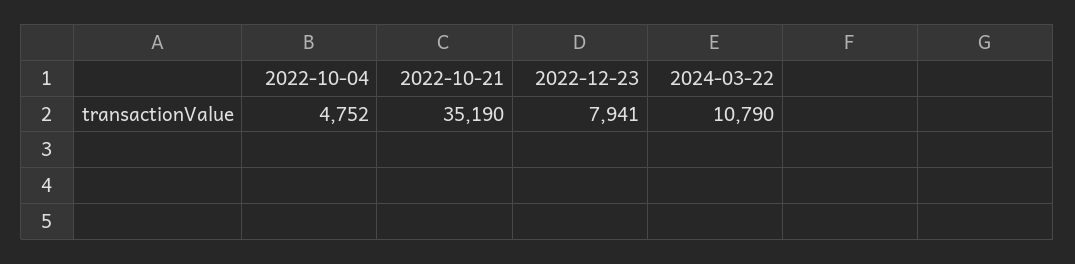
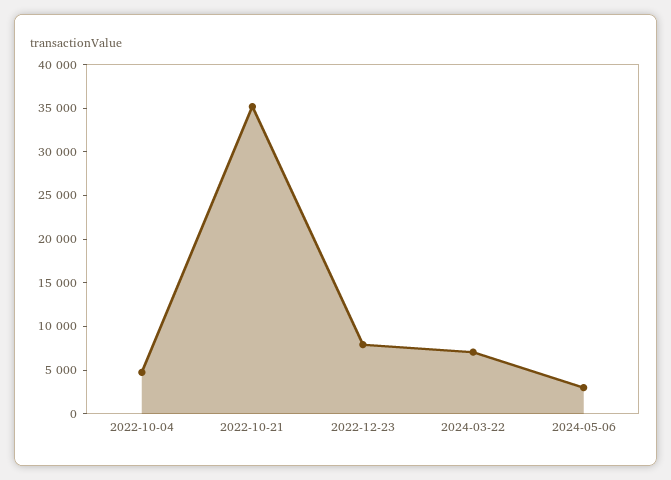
2024-03-22: 10790 -> 7000
2024-05-06: none -> 3000

